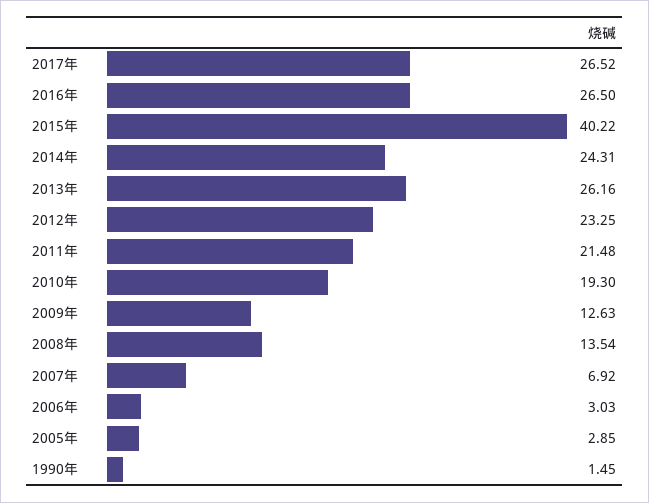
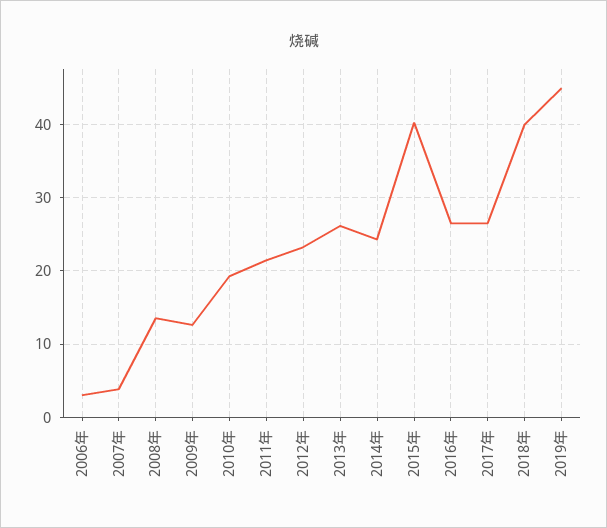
2007年: 6.92 -> 4
2005年: 2.85 -> none
1990年: 1.45 -> none
2018年: none -> 40
2019年: none -> 45

